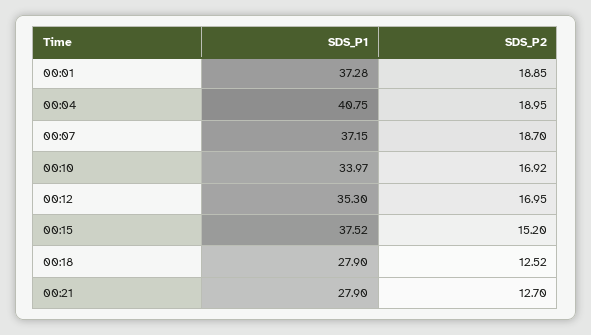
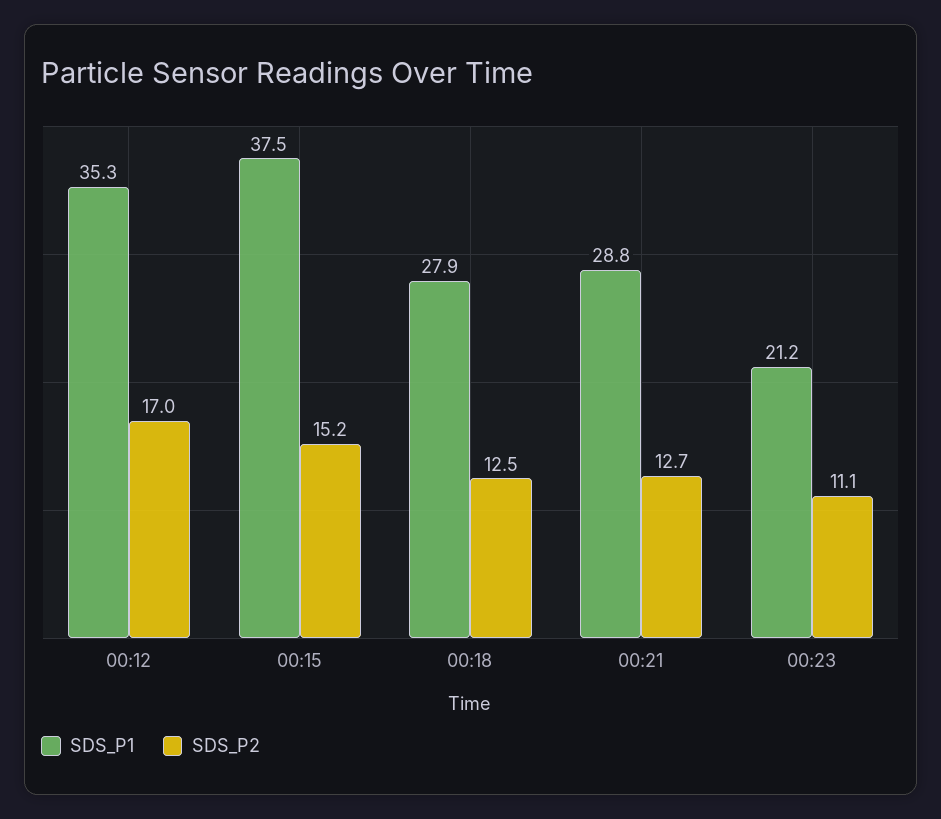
SDS_P1, 00:01: 37.28 -> none
SDS_P2, 00:01: 18.85 -> none
SDS_P1, 00:04: 40.75 -> none
SDS_P2, 00:04: 18.95 -> none
SDS_P1, 00:07: 37.15 -> none
SDS_P2, 00:07: 18.7 -> none
SDS_P1, 00:10: 33.97 -> none
SDS_P2, 00:10: 16.92 -> none
SDS_P1, 00:21: 27.9 -> 28.8
SDS_P1, 00:23: none -> 21.2
SDS_P2, 00:23: none -> 11.1

